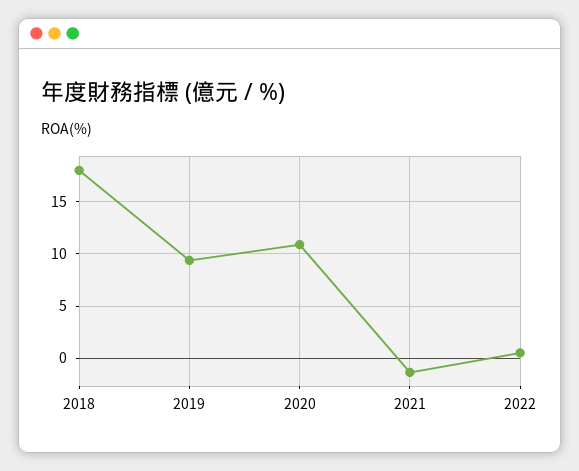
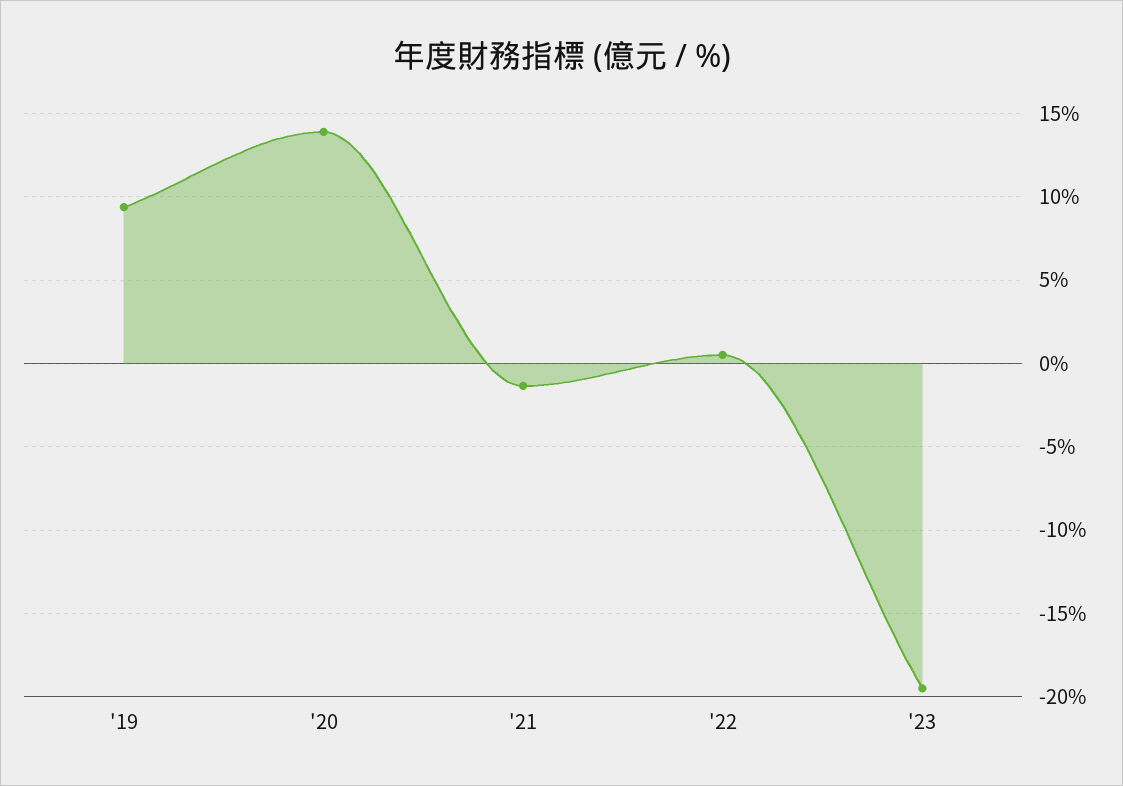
2018: 18 -> none
2020: 11 -> 14
'23: none -> -19.5

